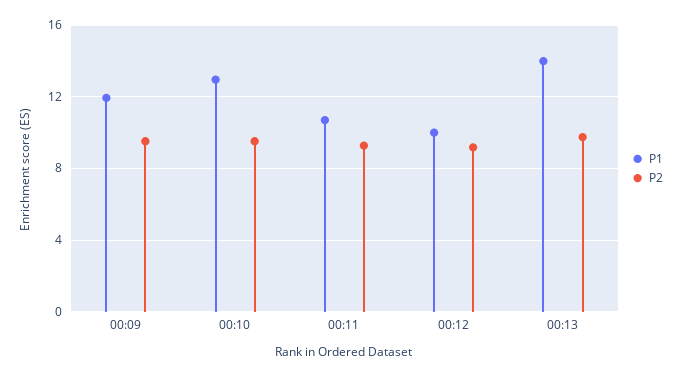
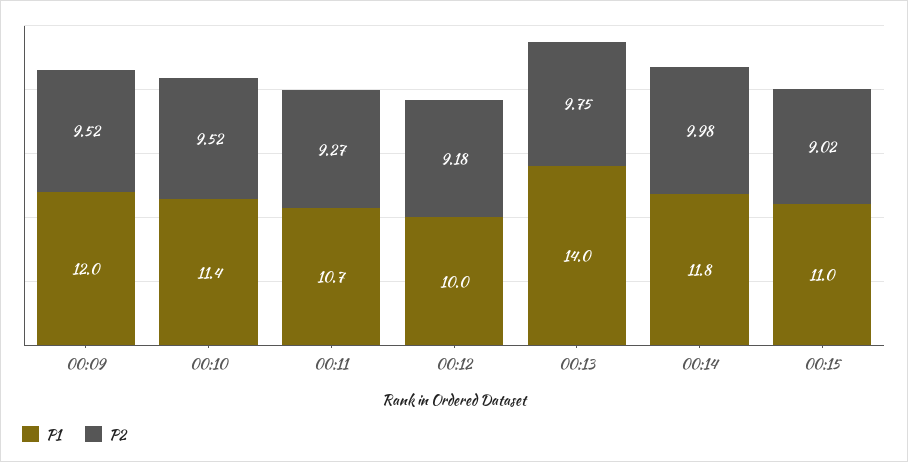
P1, 00:10: 13 -> 11.4
P1, 00:14: none -> 11.8
P2, 00:14: none -> 9.98
P1, 00:15: none -> 11
P2, 00:15: none -> 9.02

